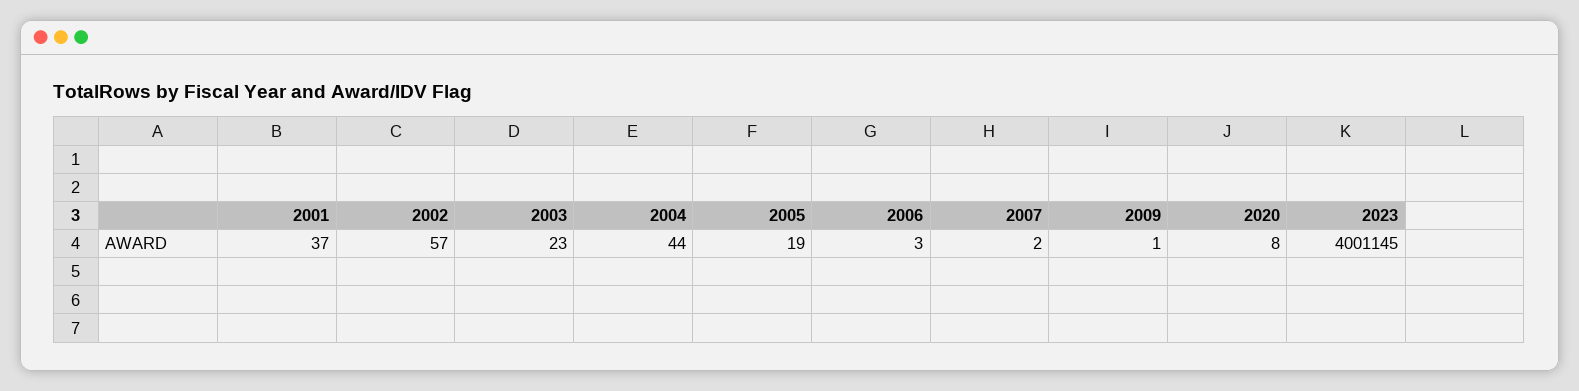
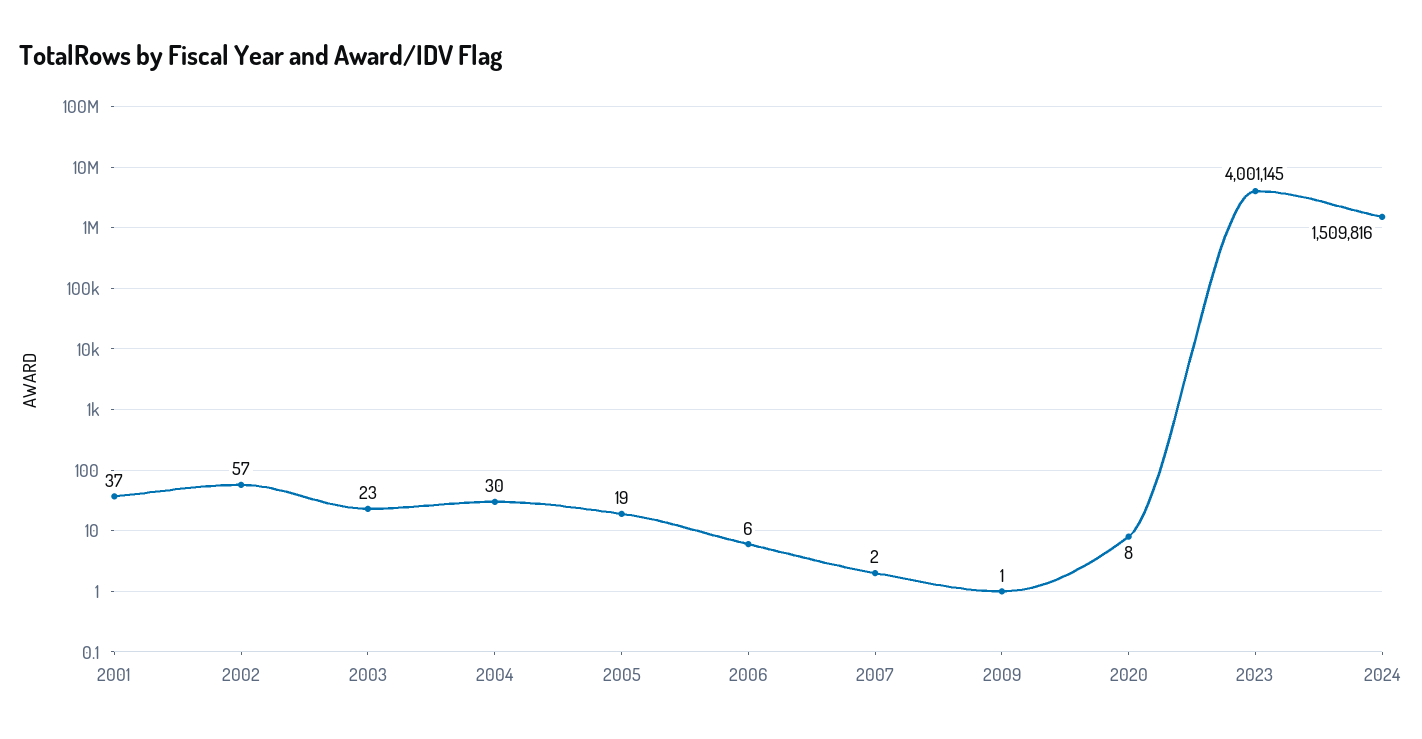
2004: 44 -> 30
2006: 3 -> 6
2024: none -> 1509816

